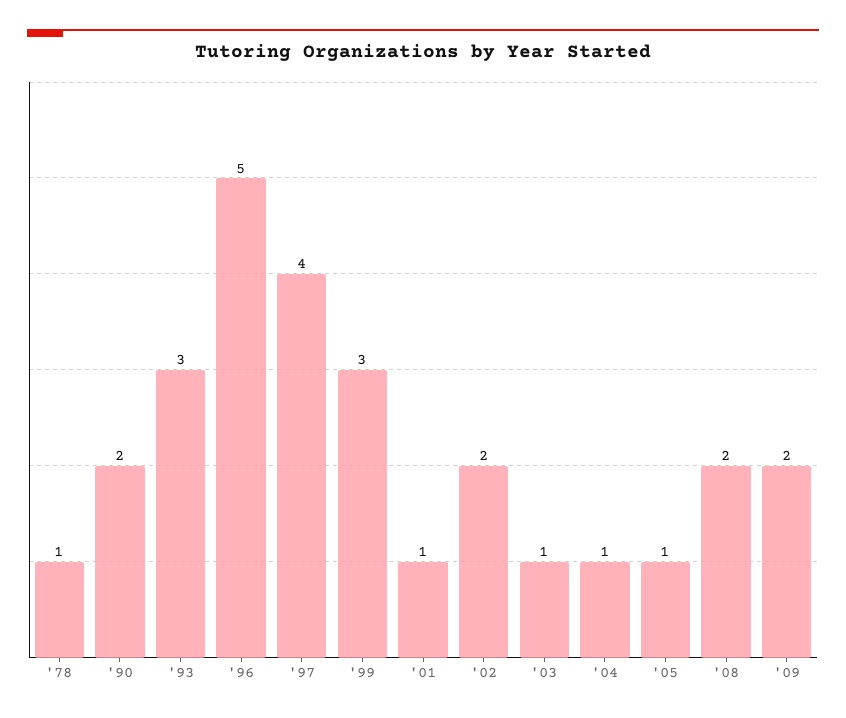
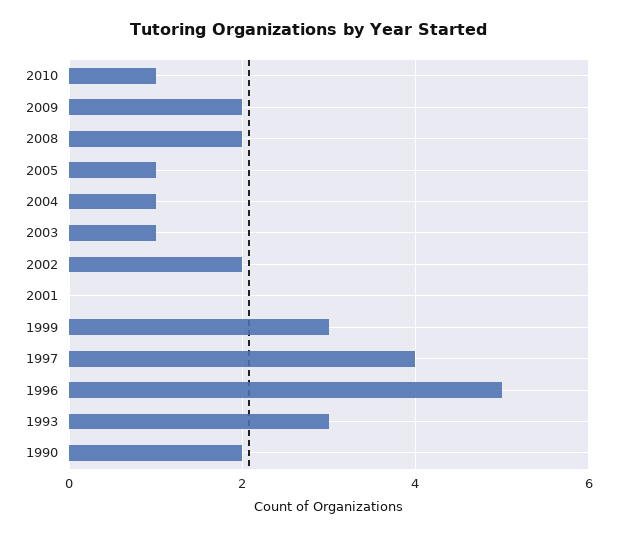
'78: 1 -> none
'01: 1 -> 0
2010: none -> 1

